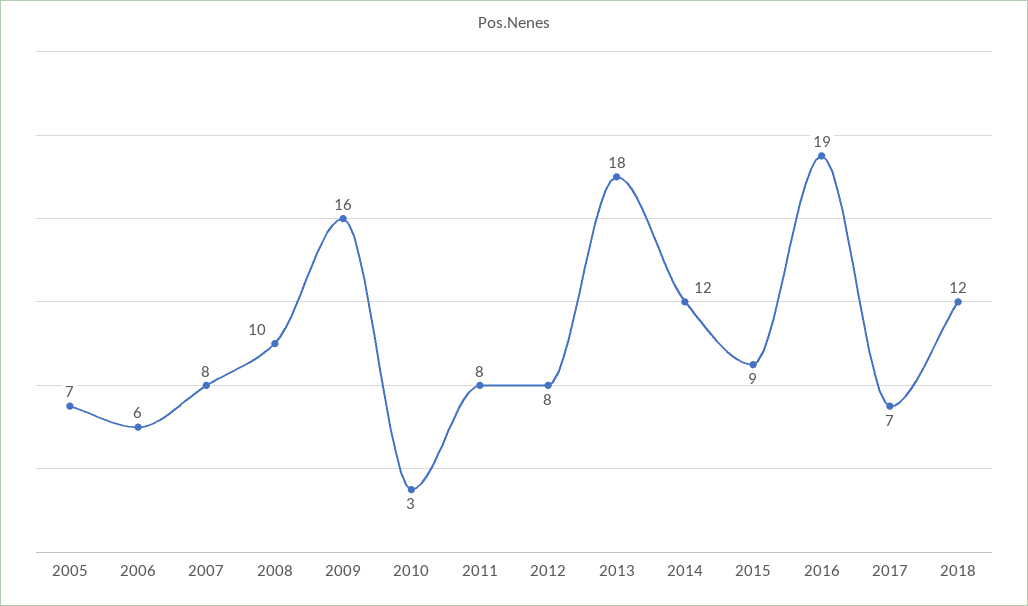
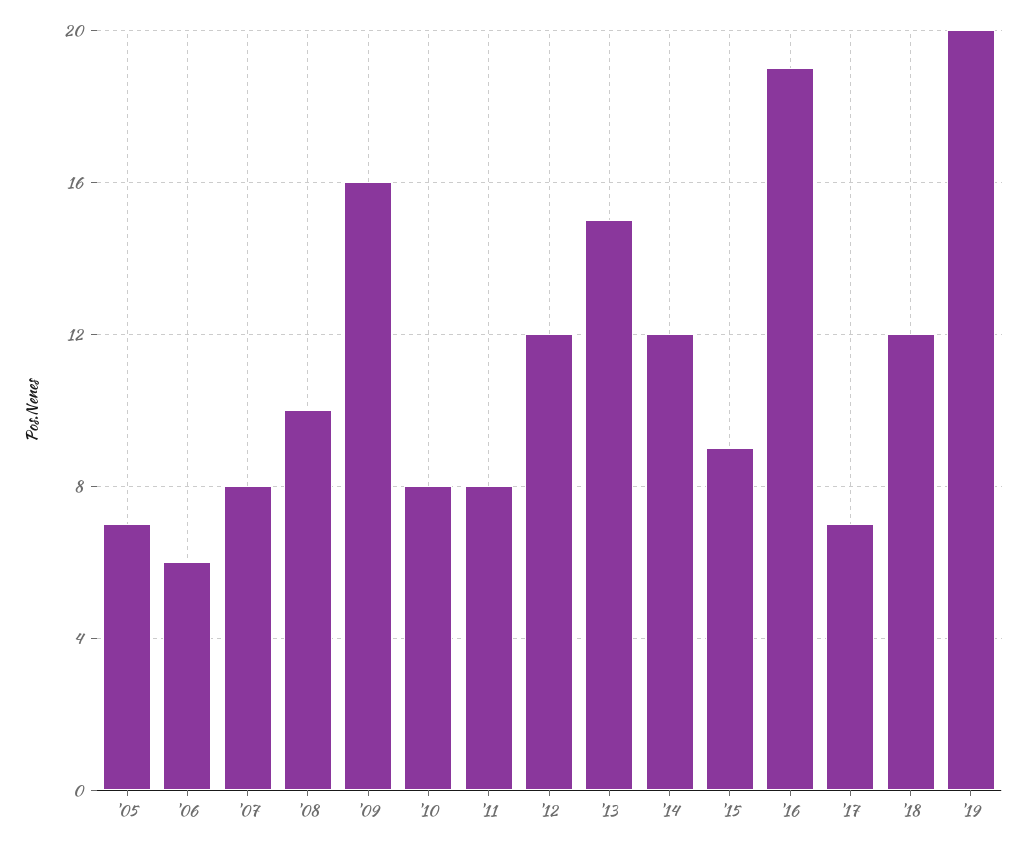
2010: 3 -> 8
2012: 8 -> 12
2013: 18 -> 15
'19: none -> 20

